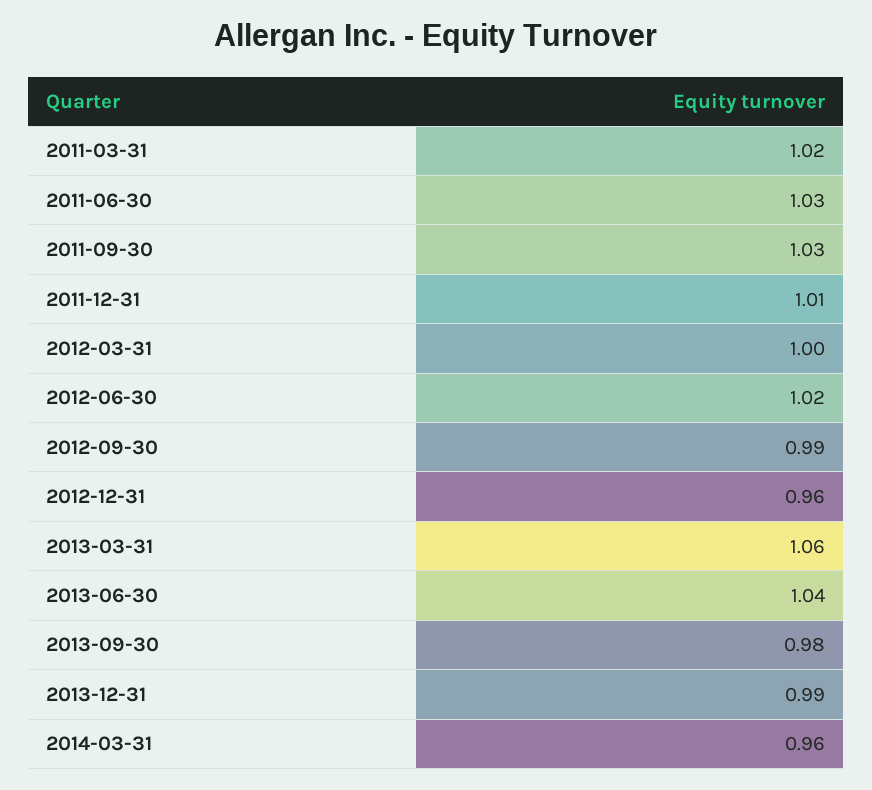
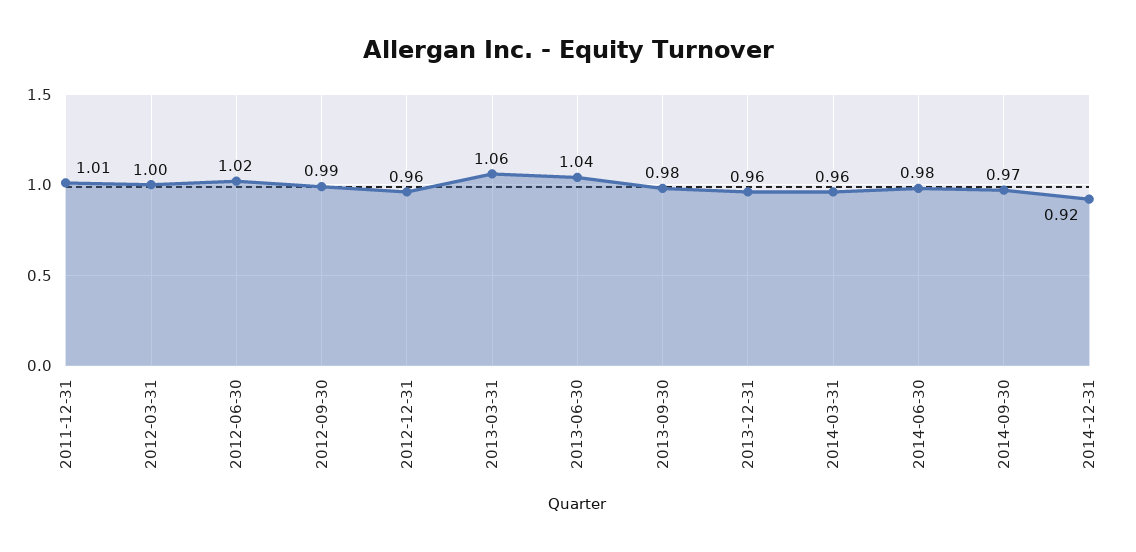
2011-03-31: 1.02 -> none
2011-06-30: 1.03 -> none
2011-09-30: 1.03 -> none
2013-12-31: 0.99 -> 0.96
2014-06-30: none -> 0.98
2014-09-30: none -> 0.97
2014-12-31: none -> 0.92

